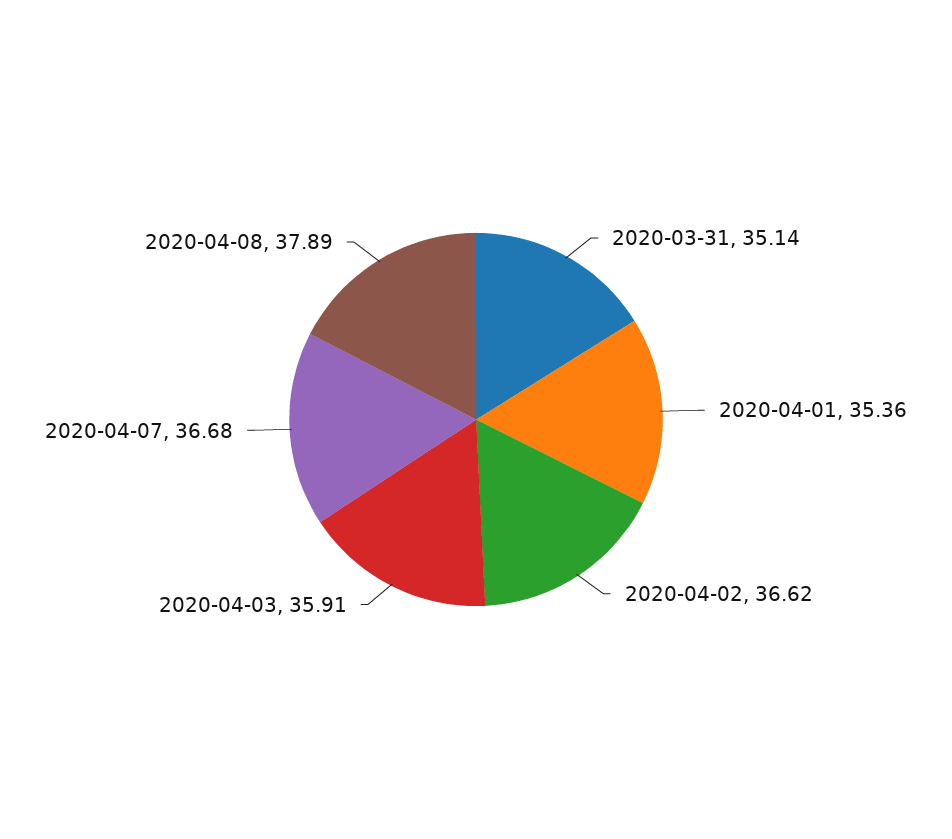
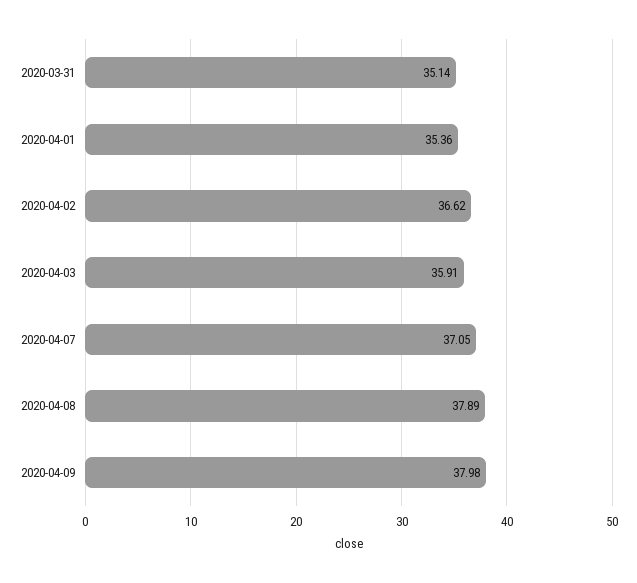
2020-04-07: 36.68 -> 37.05
2020-04-09: none -> 37.98

